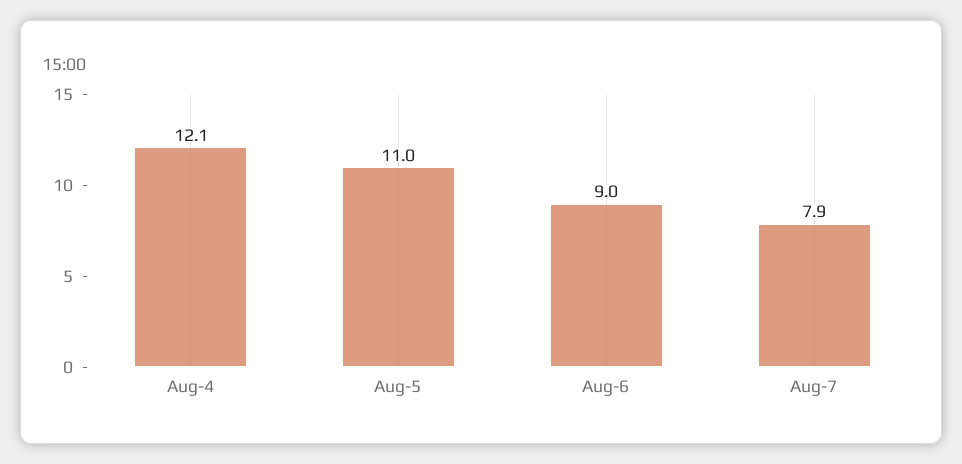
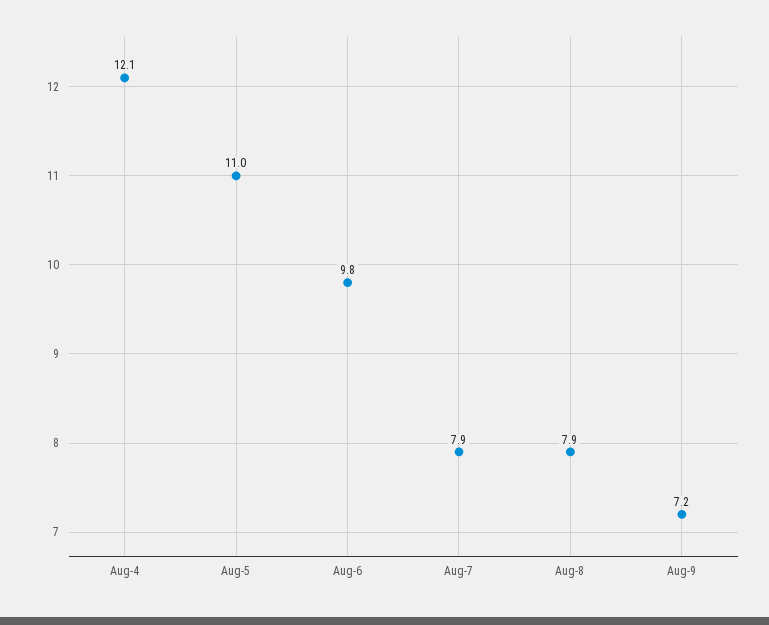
Aug-6: 9 -> 9.8
Aug-8: none -> 7.9
Aug-9: none -> 7.2

